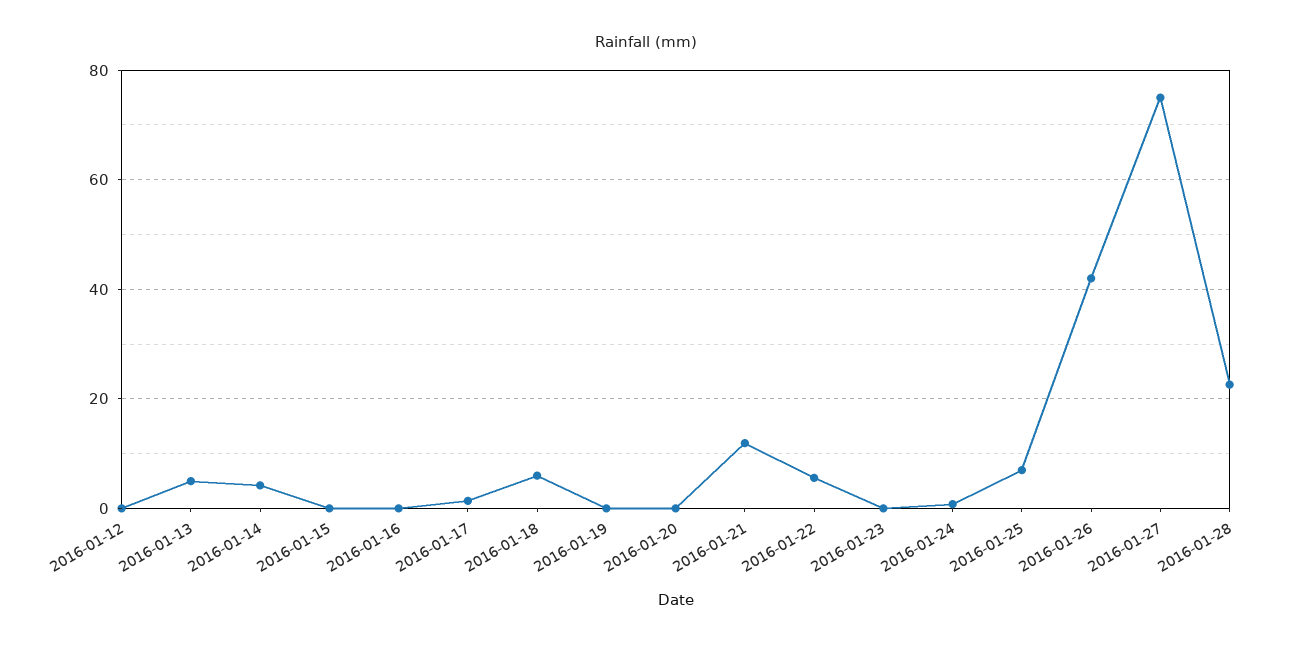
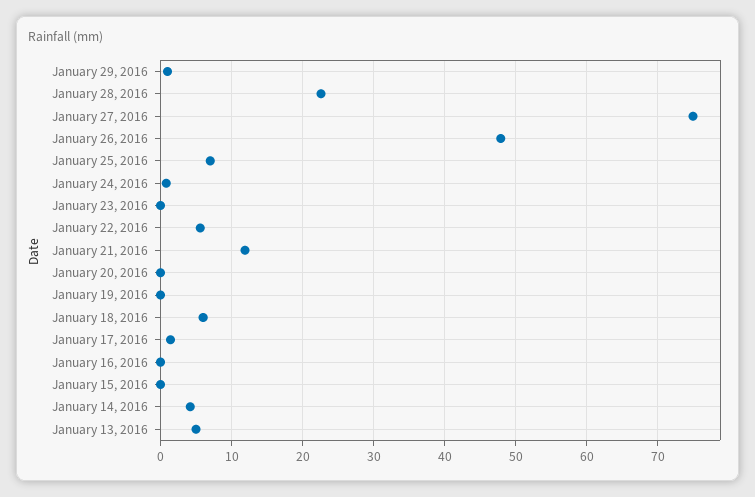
2016-01-12: 0 -> none
2016-01-26: 42 -> 48
January 29, 2016: none -> 1

